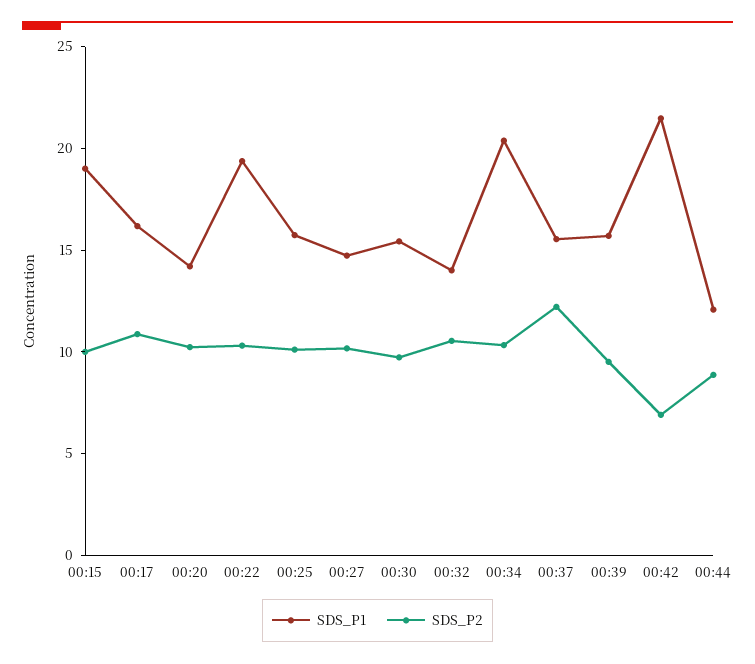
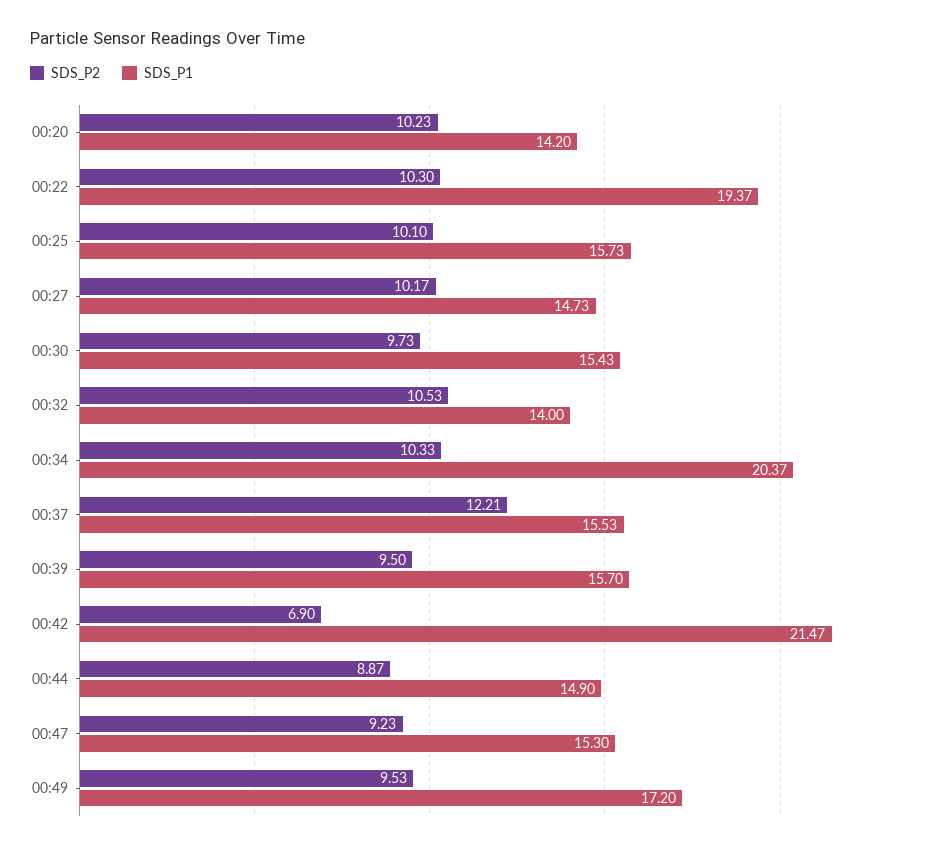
SDS_P1, 00:15: 19 -> none
SDS_P2, 00:15: 10 -> none
SDS_P1, 00:17: 16 -> none
SDS_P2, 00:17: 11 -> none
SDS_P1, 00:44: 12 -> 14.9
SDS_P2, 00:47: none -> 9.23
SDS_P1, 00:47: none -> 15.3
SDS_P2, 00:49: none -> 9.53
SDS_P1, 00:49: none -> 17.2

